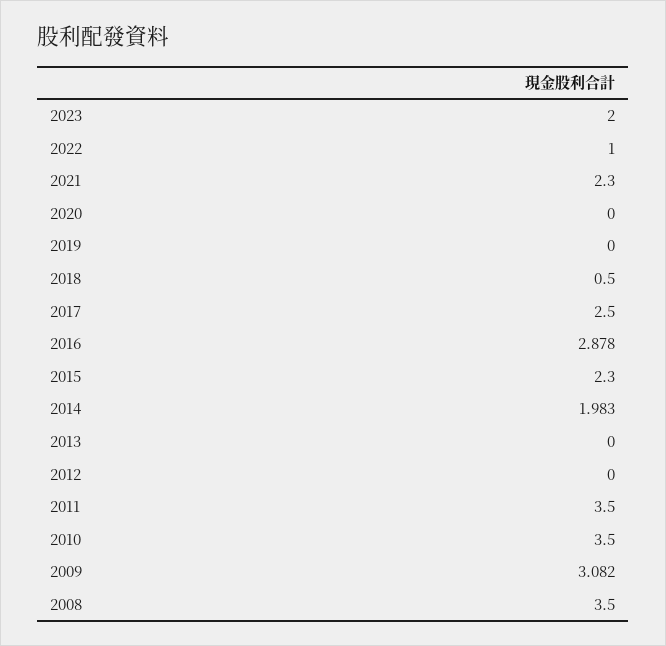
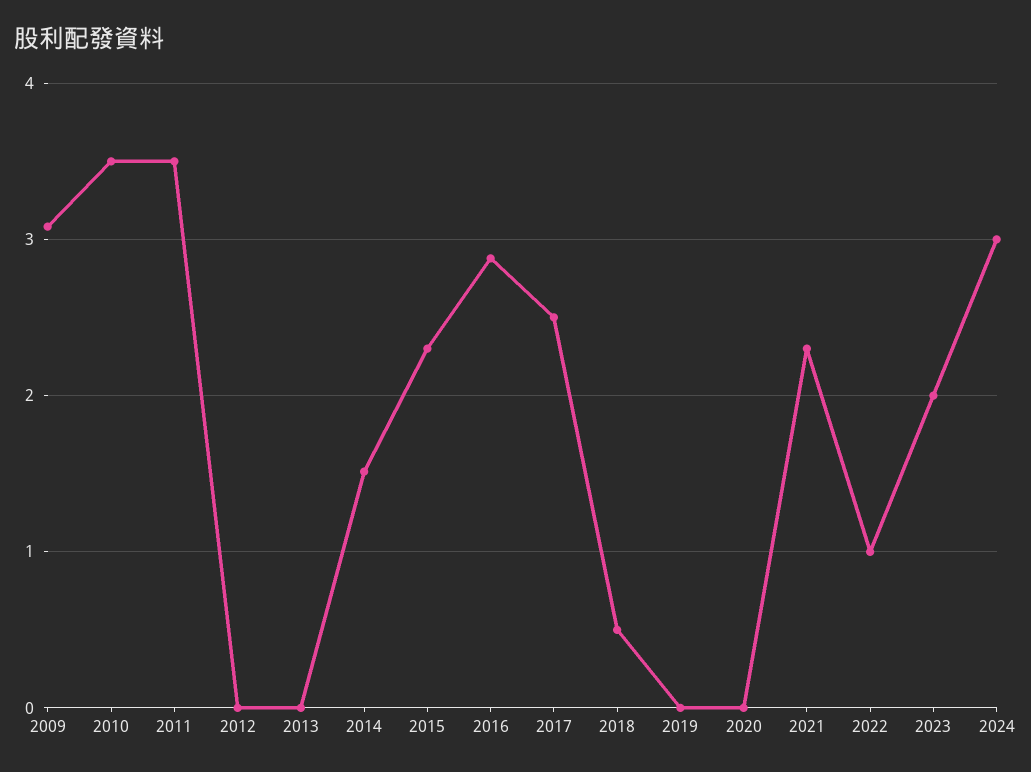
2014: 1.983 -> 1.5
2008: 3.5 -> none
2024: none -> 3

